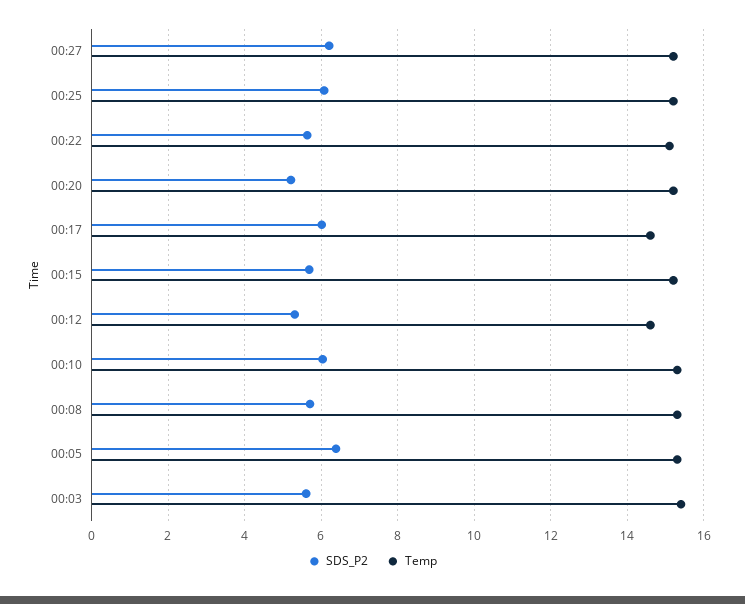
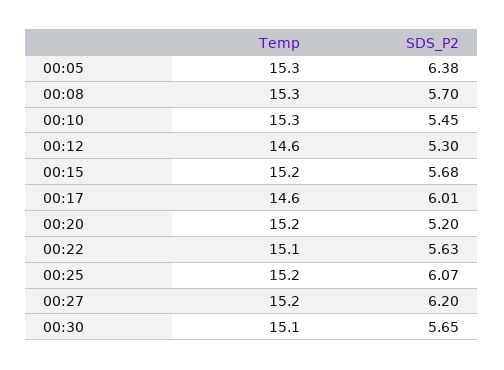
SDS_P2, 00:10: 6 -> 5.45
SDS_P2, 00:03: 5.6 -> none
Temp, 00:03: 15.4 -> none
Temp, 00:30: none -> 15.1
SDS_P2, 00:30: none -> 5.65

